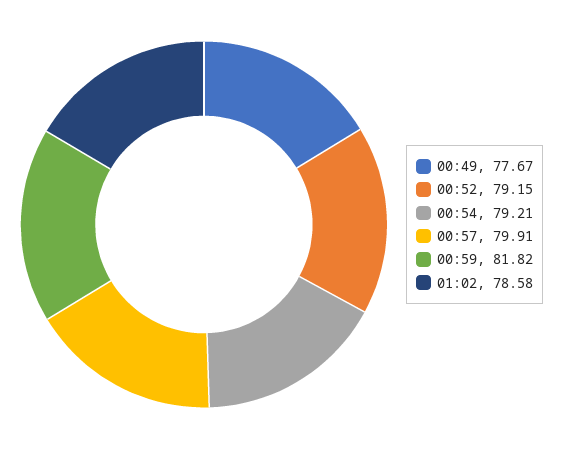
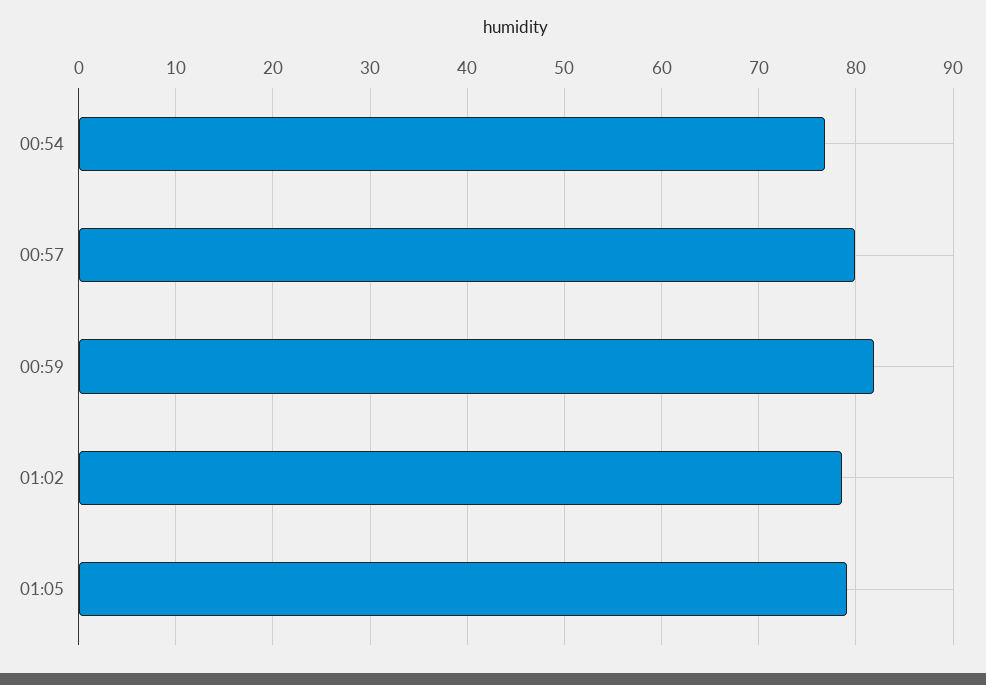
00:49: 77.67 -> none
00:52: 79.15 -> none
00:54: 79.21 -> 77
01:05: none -> 79

